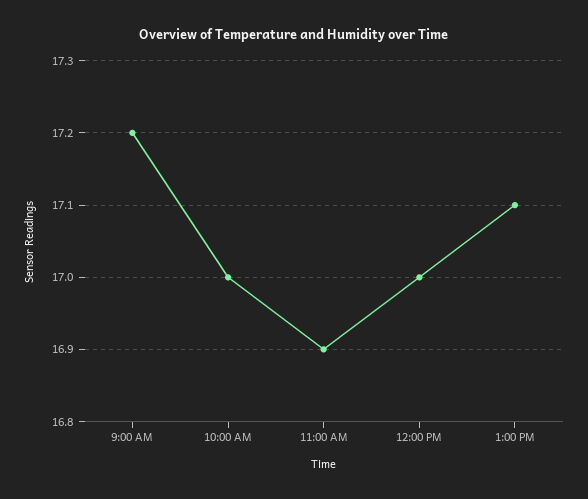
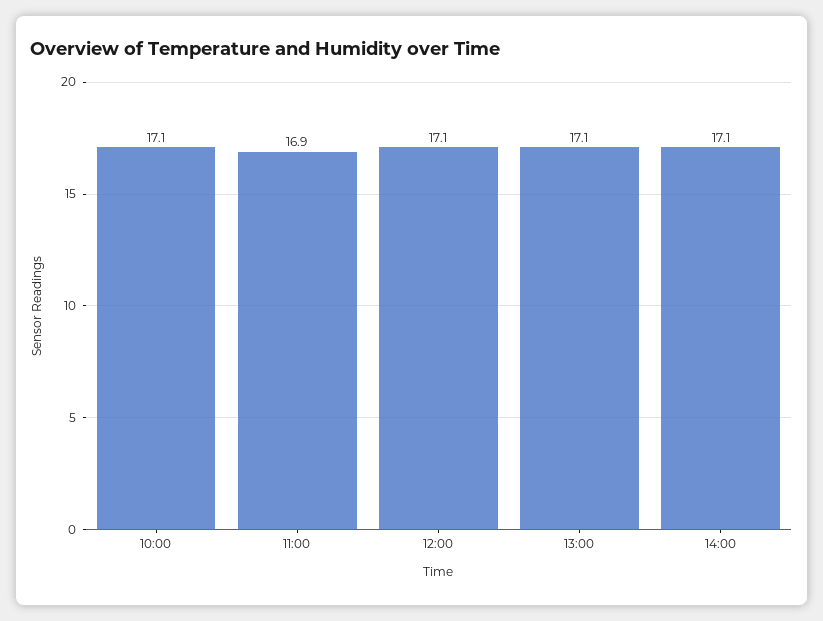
9:00 AM: 17.2 -> none
10:00 AM: 17 -> 17.1
12:00 PM: 17 -> 17.1
14:00: none -> 17.1

